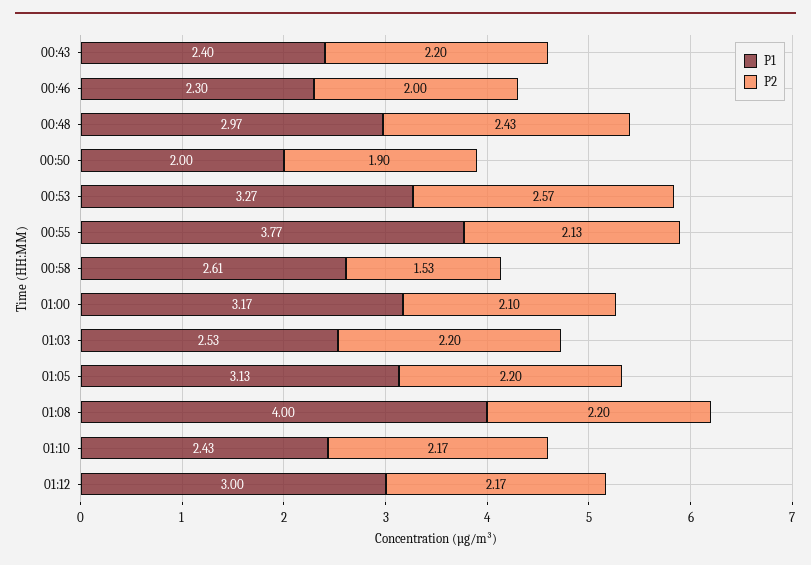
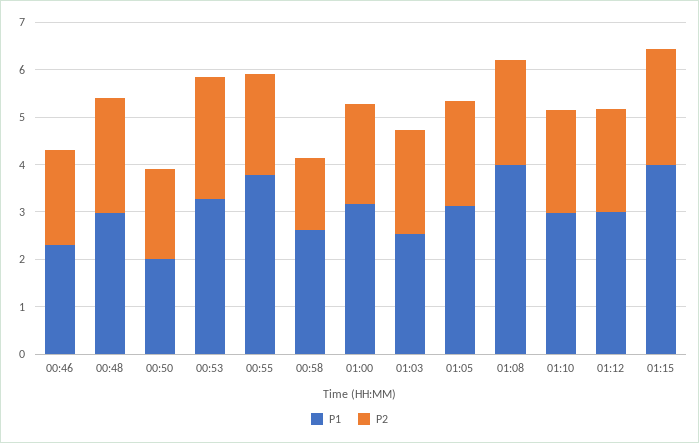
P1, 00:43: 2.4 -> none
P2, 00:43: 2.2 -> none
P1, 01:10: 2.43 -> 3
P1, 01:15: none -> 4
P2, 01:15: none -> 2.4

